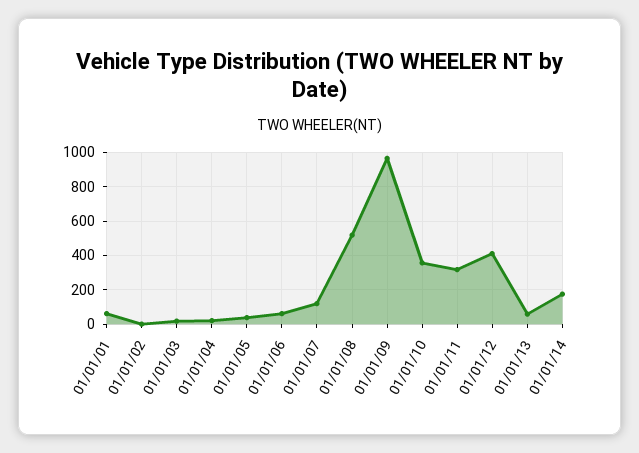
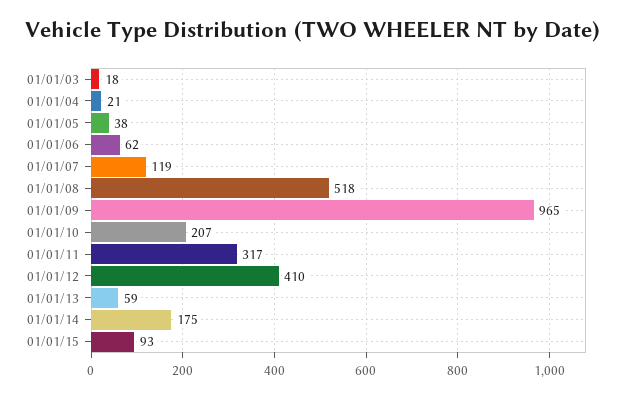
01/01/01: 50 -> none
01/01/02: 0 -> none
01/01/10: 350 -> 207
01/01/15: none -> 93

